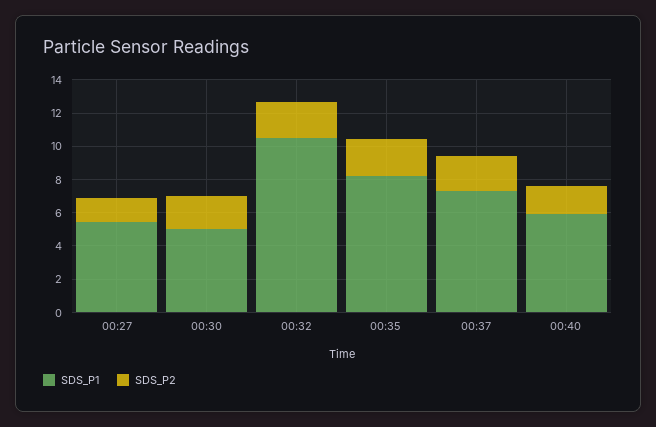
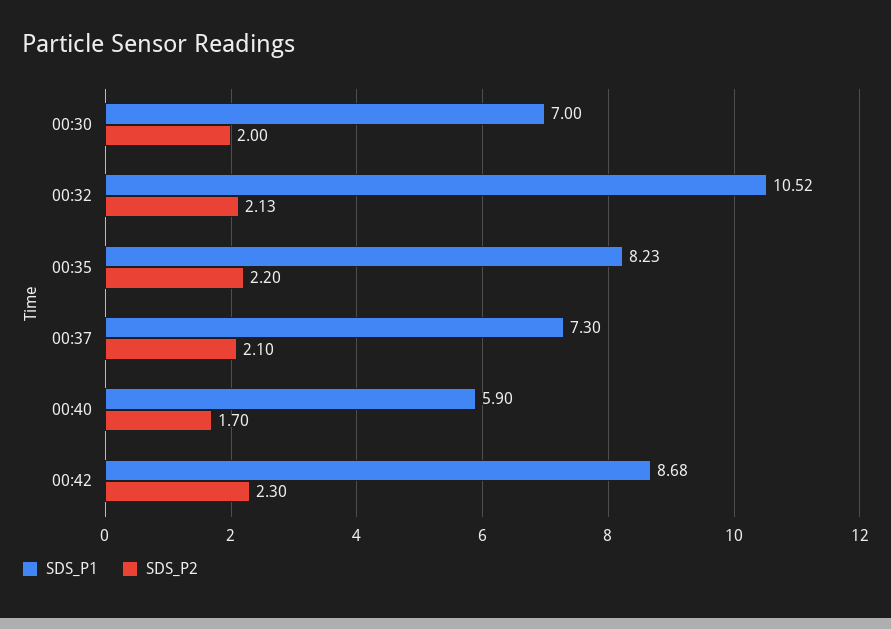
SDS_P1, 00:27: 5.5 -> none
SDS_P2, 00:27: 1.5 -> none
SDS_P1, 00:30: 5 -> 7
SDS_P1, 00:42: none -> 8.68
SDS_P2, 00:42: none -> 2.3

